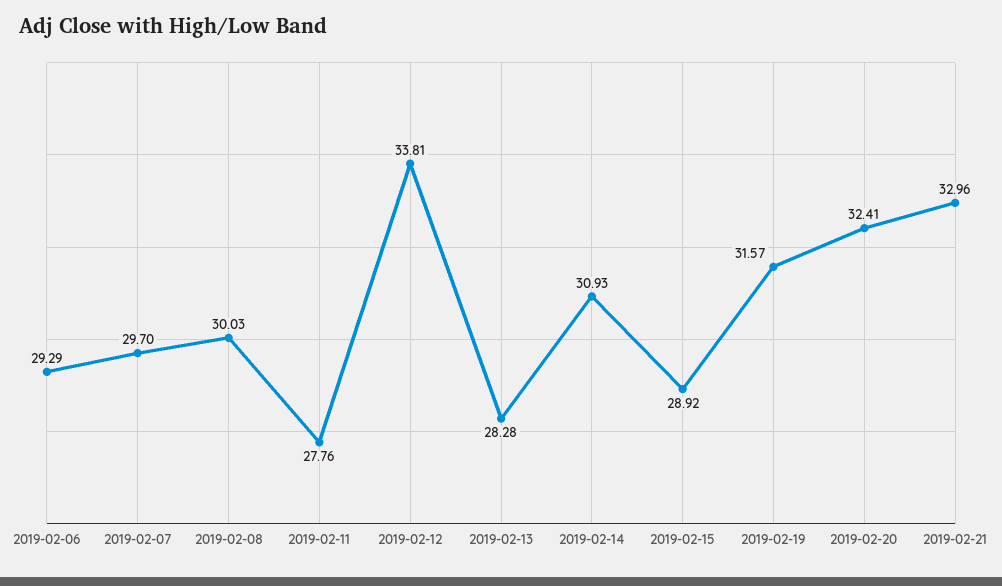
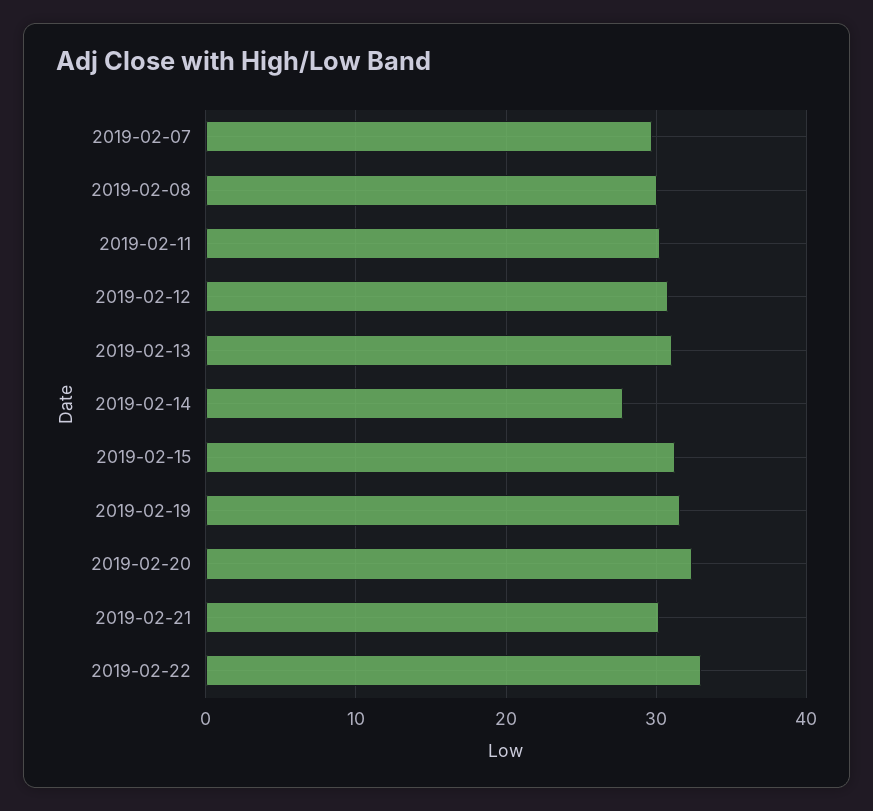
2019-02-06: 29.29 -> none
2019-02-11: 27.76 -> 30
2019-02-12: 33.81 -> 31
2019-02-13: 28.28 -> 31
2019-02-14: 30.93 -> 28
2019-02-15: 28.92 -> 31
2019-02-21: 32.96 -> 30
2019-02-22: none -> 33

